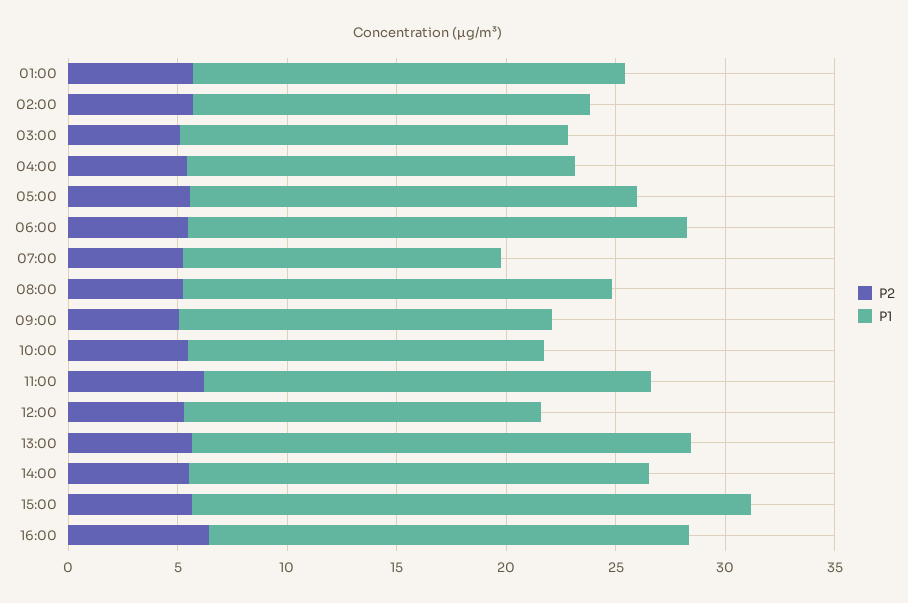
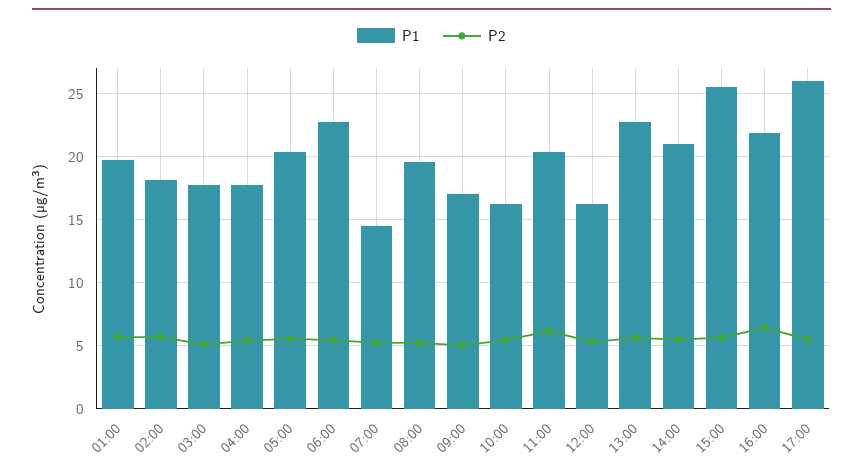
P1, 17:00: none -> 26
P2, 17:00: none -> 5.5

